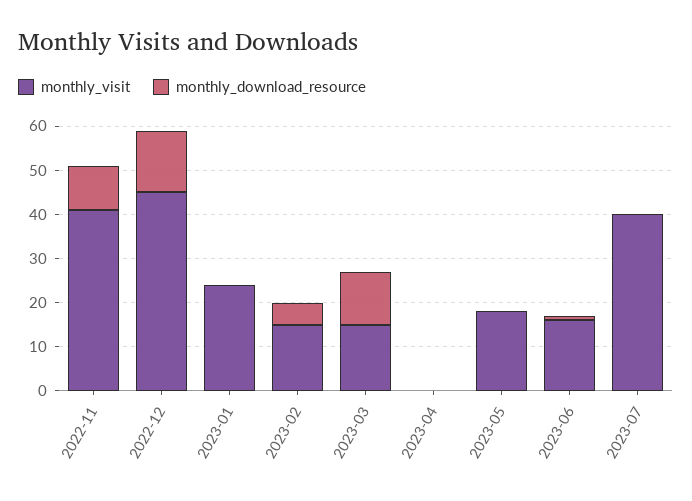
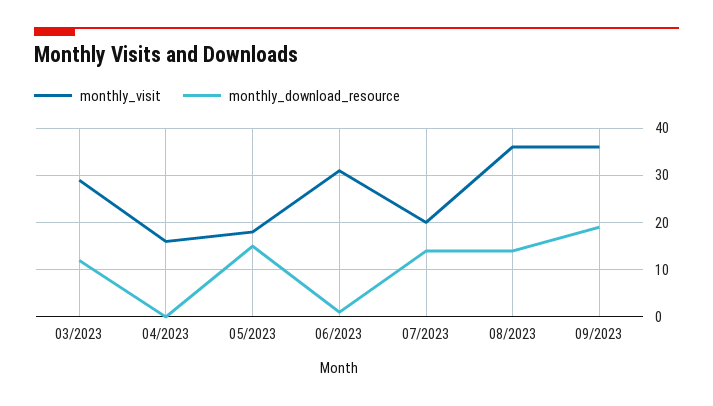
monthly_visit, 2022-11: 40 -> none
monthly_download_resource, 2022-11: 10 -> none
monthly_visit, 2022-12: 45 -> none
monthly_download_resource, 2022-12: 15 -> none
monthly_visit, 2023-01: 25 -> none
monthly_download_resource, 2023-01: 0 -> none
monthly_visit, 2023-02: 15 -> none
monthly_download_resource, 2023-02: 5 -> none
monthly_visit, 2023-03: 15 -> 30
monthly_visit, 2023-04: 0 -> 15
monthly_download_resource, 2023-05: 0 -> 15
monthly_visit, 2023-06: 15 -> 30
monthly_visit, 2023-07: 40 -> 20
monthly_download_resource, 2023-07: 0 -> 15
monthly_visit, 08/2023: none -> 35
monthly_download_resource, 08/2023: none -> 15
monthly_visit, 09/2023: none -> 35
monthly_download_resource, 09/2023: none -> 20

